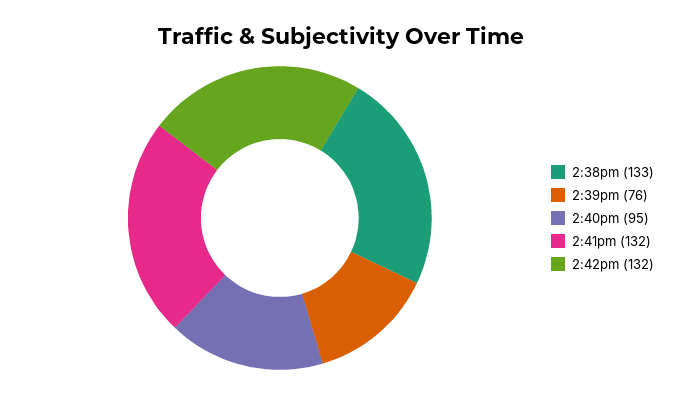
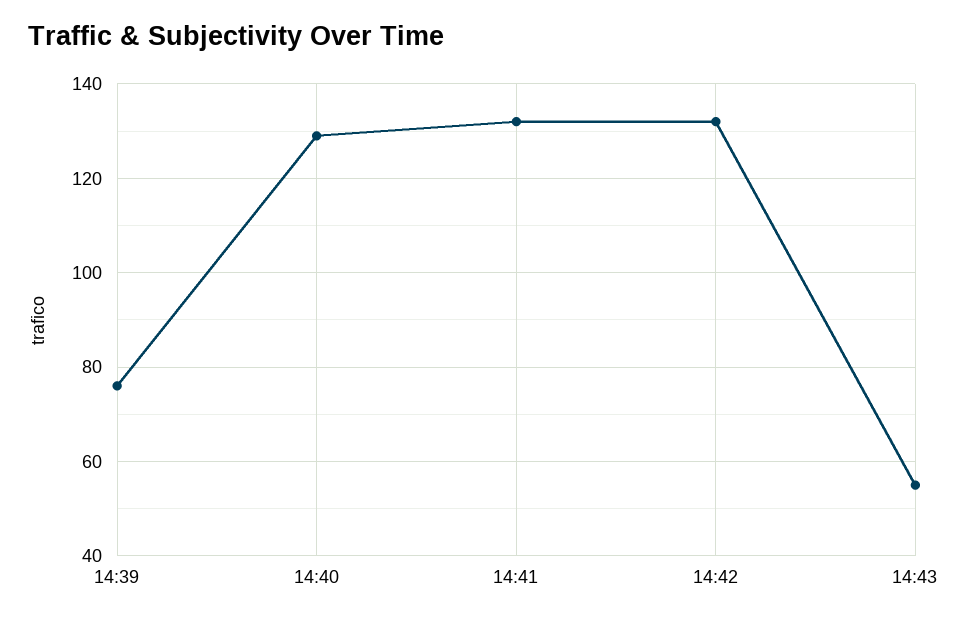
2:38pm: 133 -> none
2:40pm: 95 -> 130
14:43: none -> 55

